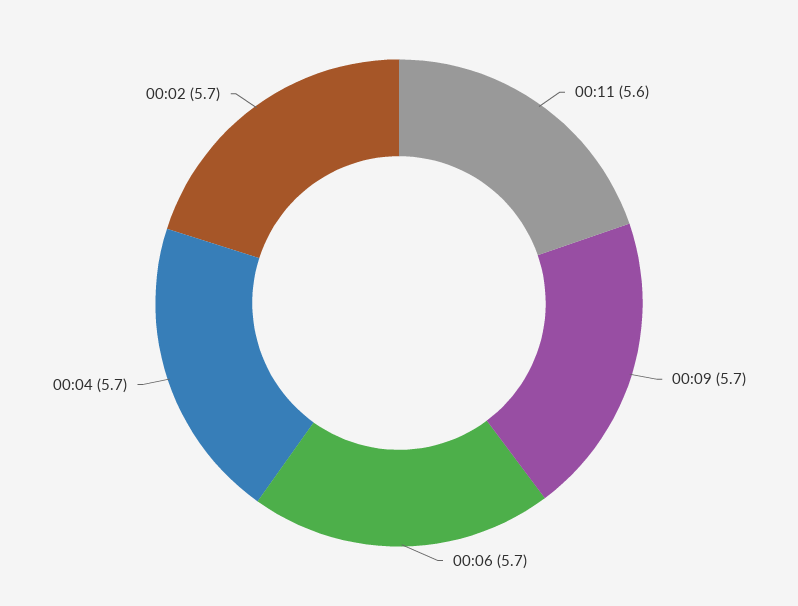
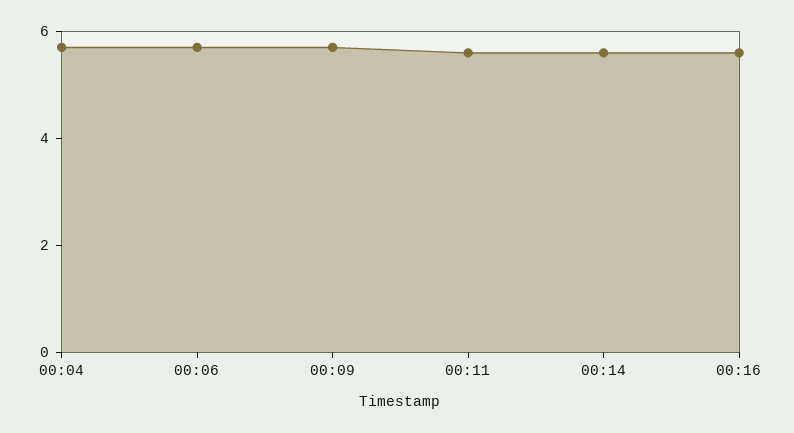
00:02: 5.7 -> none
00:14: none -> 5.5
00:16: none -> 5.5

